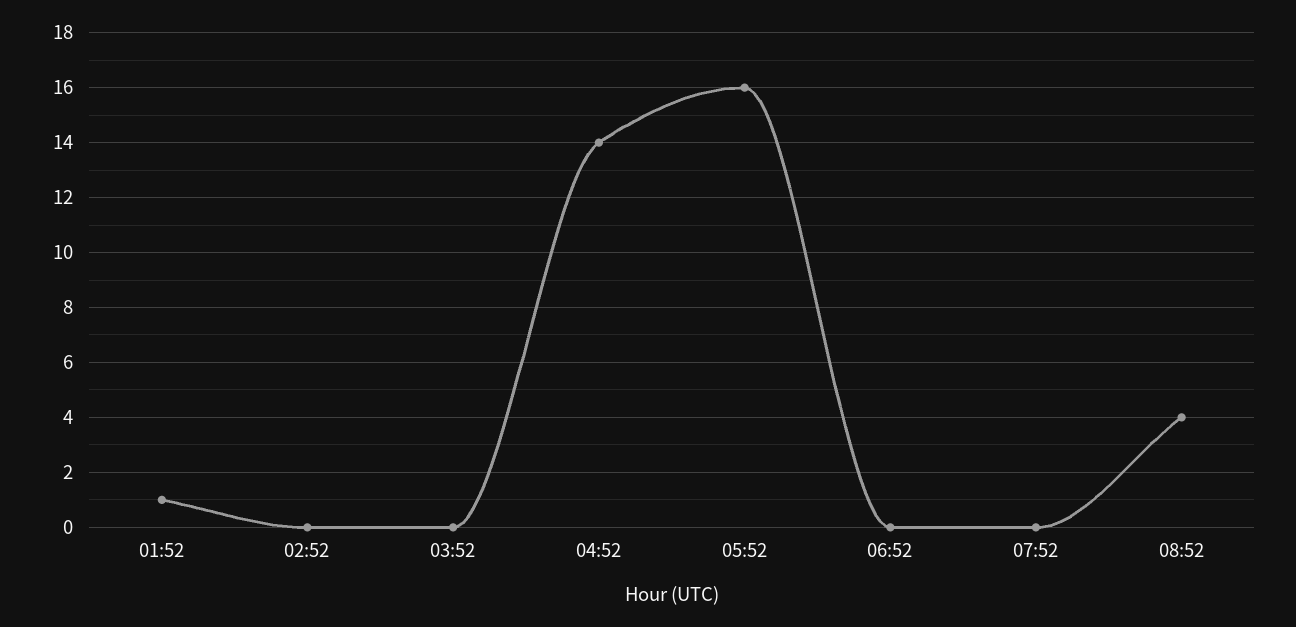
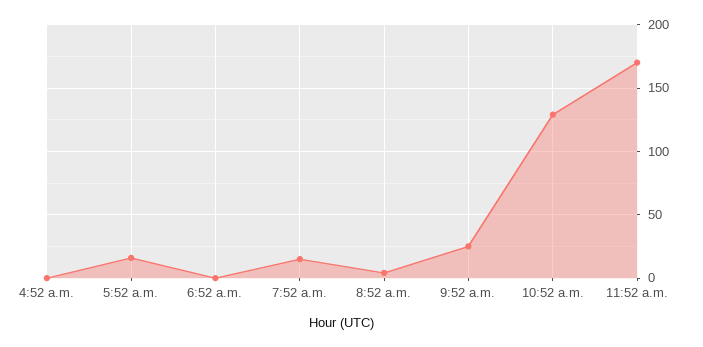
01:52: 1 -> none
02:52: 0 -> none
03:52: 0 -> none
04:52: 14 -> 0
07:52: 0 -> 15
9:52 a.m.: none -> 25
10:52 a.m.: none -> 130
11:52 a.m.: none -> 170

